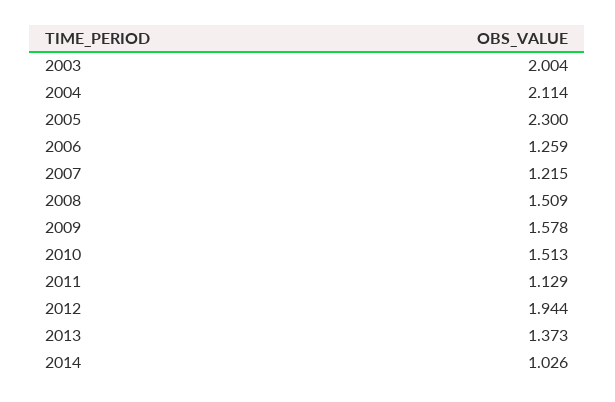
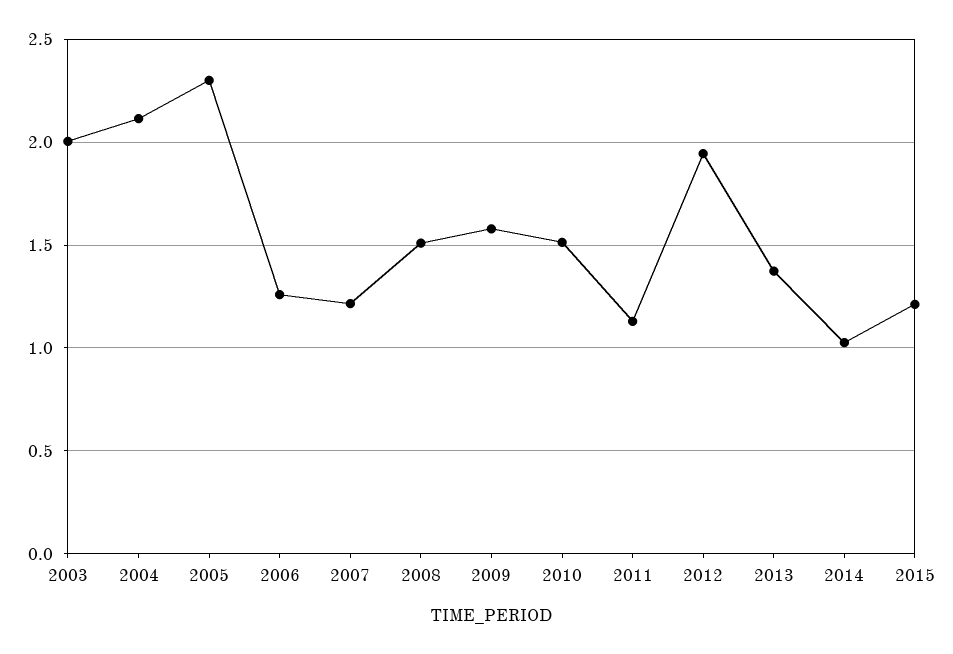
2015: none -> 1.2

